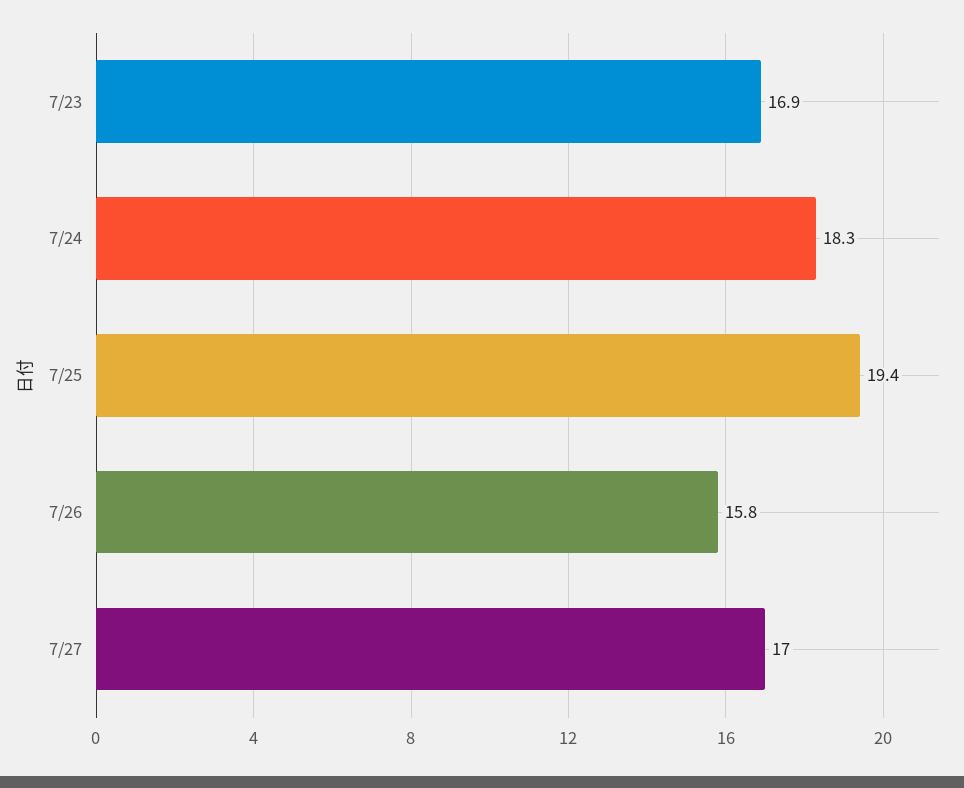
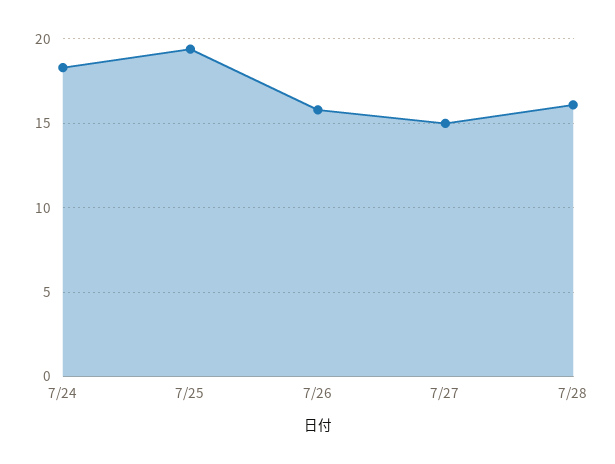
7/23: 16.9 -> none
7/27: 17 -> 15
7/28: none -> 16

